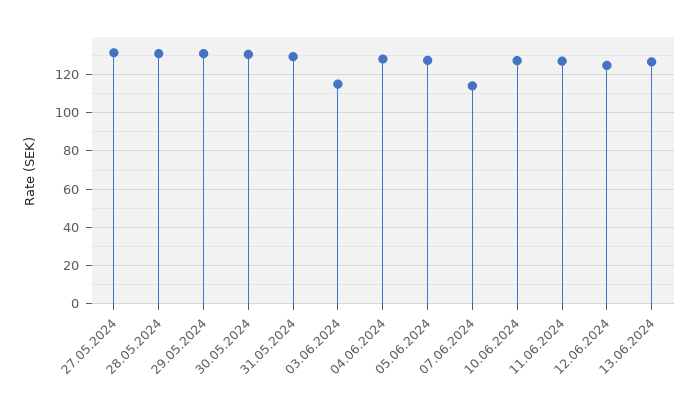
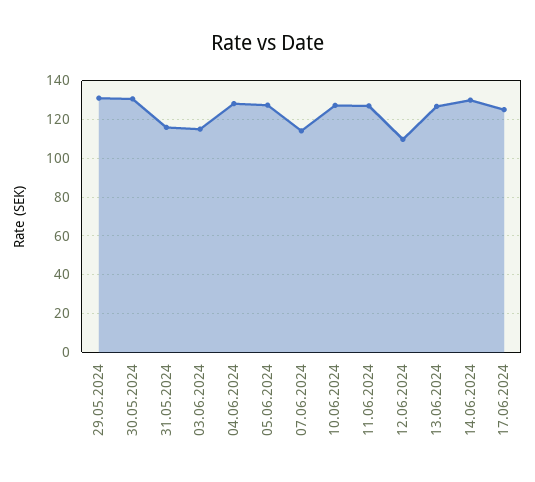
27.05.2024: 130 -> none
28.05.2024: 130 -> none
31.05.2024: 130 -> 115
12.06.2024: 125 -> 110
14.06.2024: none -> 130
17.06.2024: none -> 125

